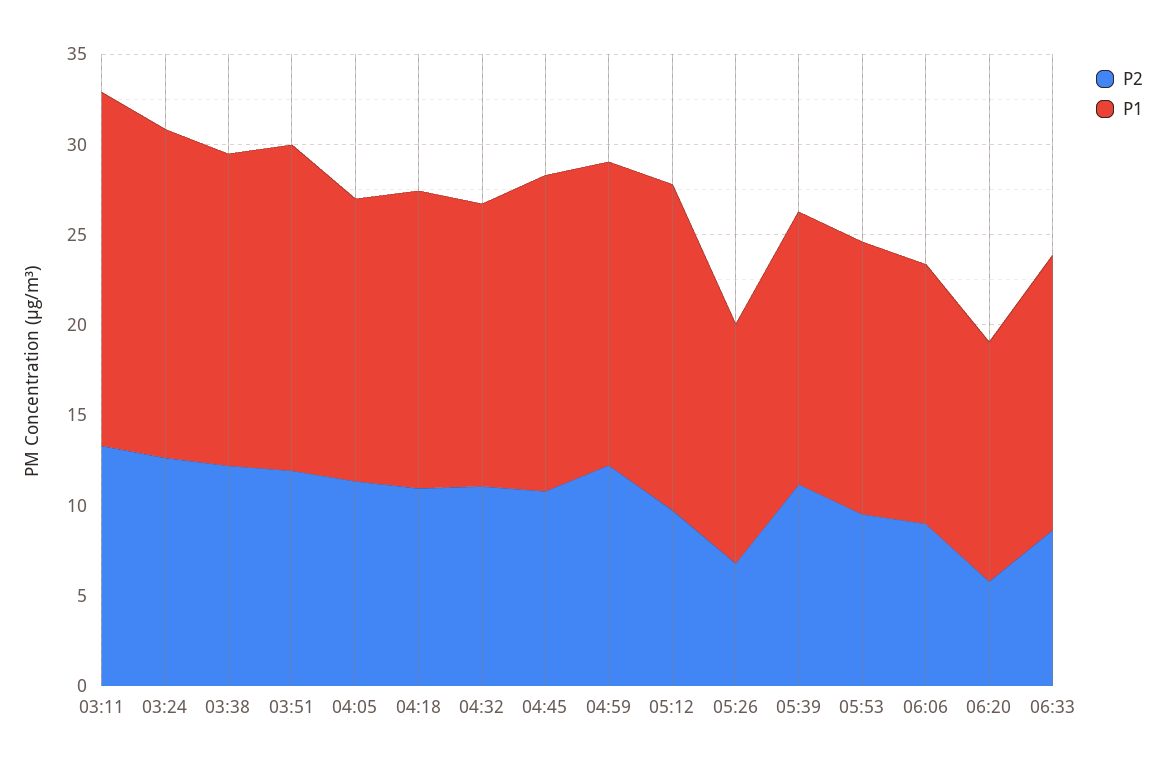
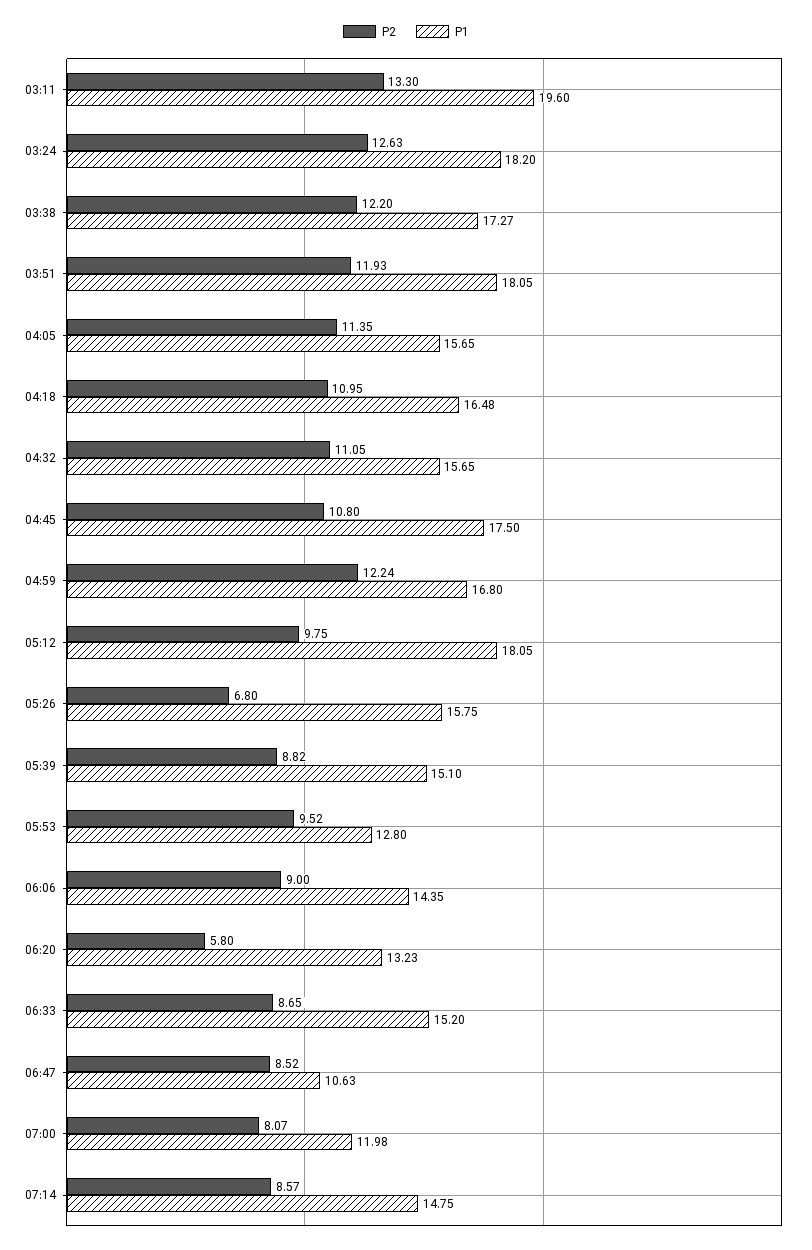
P1, 05:26: 13 -> 15.75
P2, 05:39: 11 -> 8.82
P1, 05:53: 15 -> 12.8
P2, 06:47: none -> 8.52
P1, 06:47: none -> 10.63
P2, 07:00: none -> 8.07
P1, 07:00: none -> 11.98
P2, 07:14: none -> 8.57
P1, 07:14: none -> 14.75

